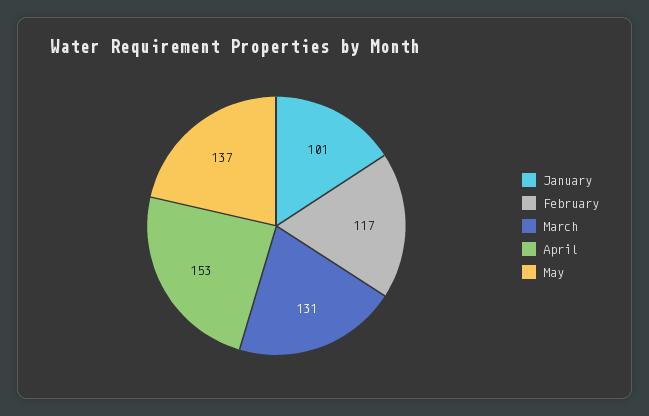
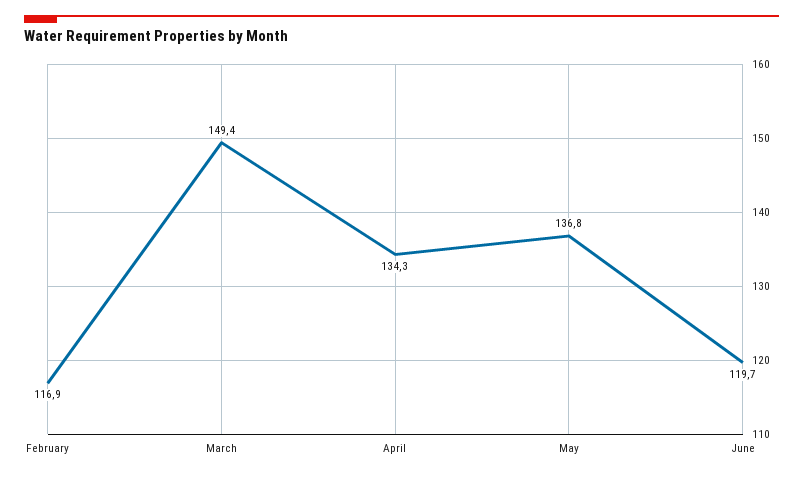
January: 101 -> none
March: 131 -> 149.4
April: 153 -> 134.3
June: none -> 119.7

